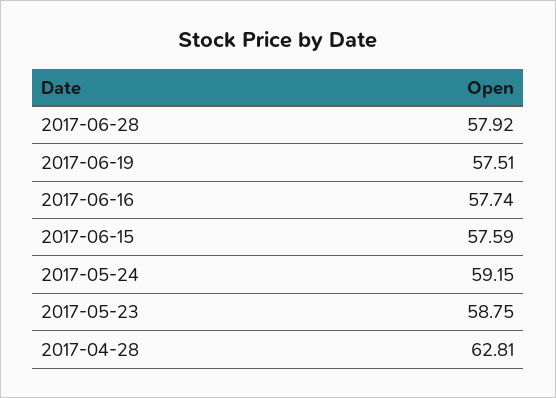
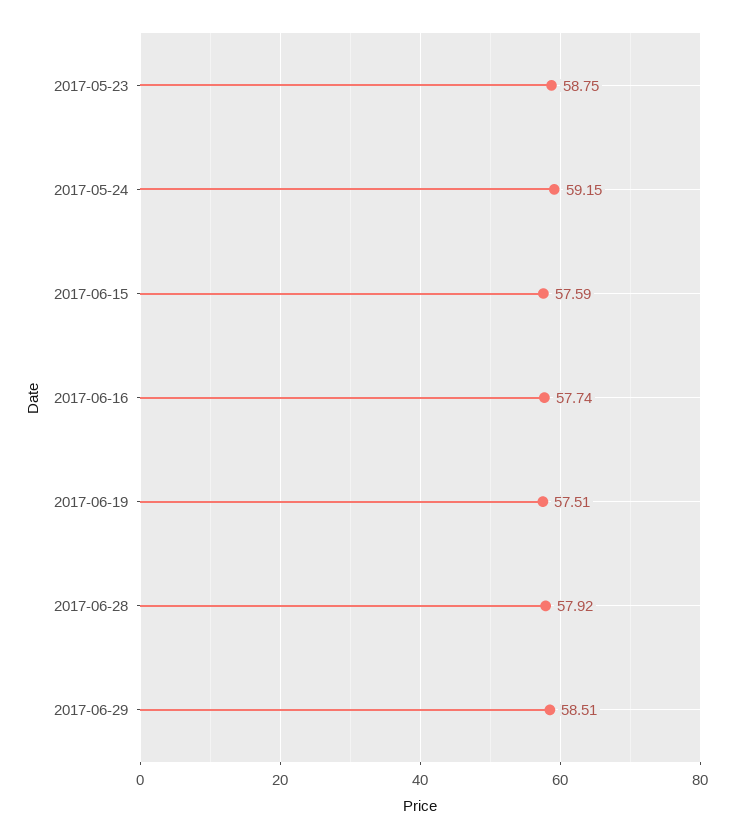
2017-04-28: 62.81 -> none
2017-06-29: none -> 58.51

